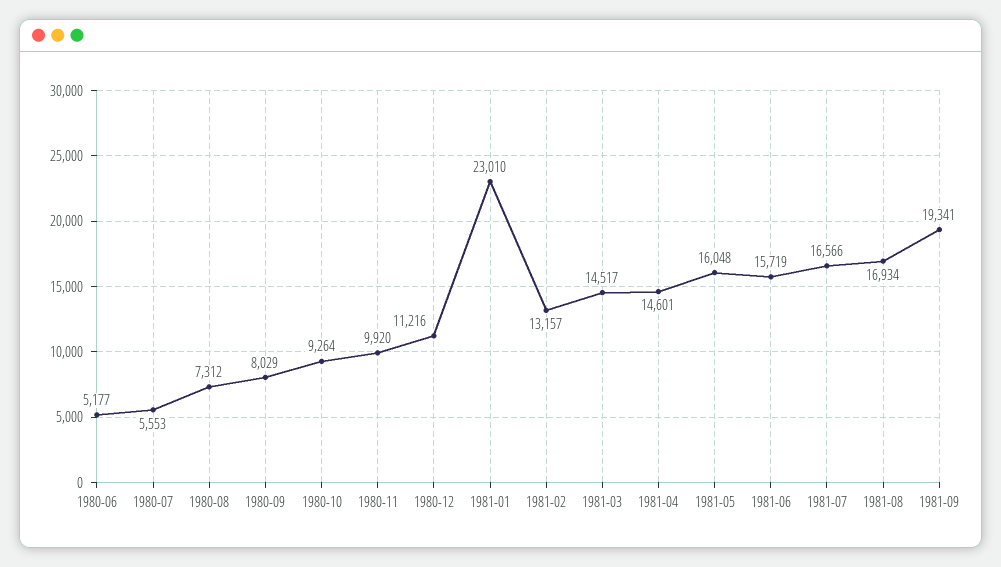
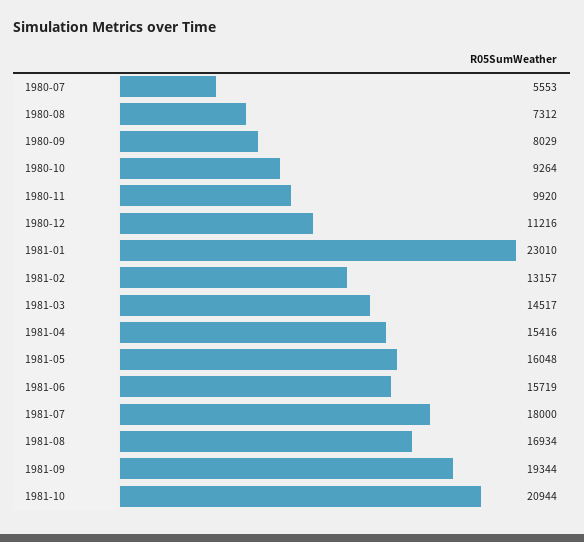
1980-06: 5177 -> none
1981-04: 14601 -> 15416
1981-07: 16566 -> 18000
1981-09: 19341 -> 19344
1981-10: none -> 20944

